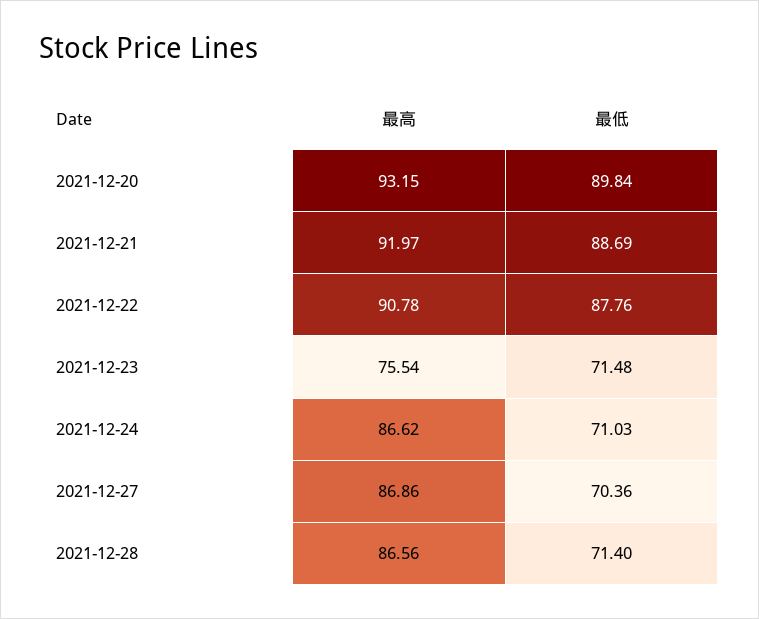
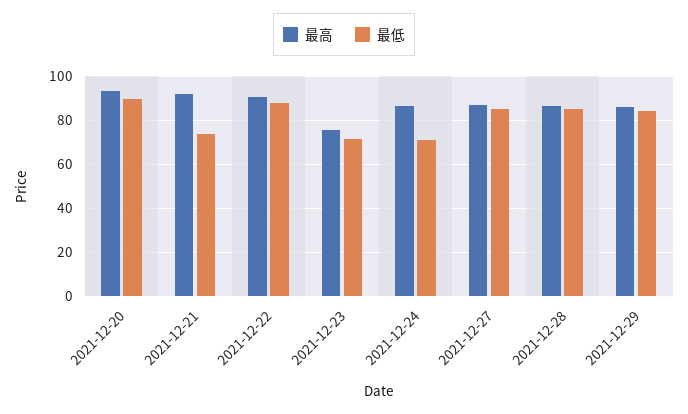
最低, 2021-12-21: 88.69 -> 75
最低, 2021-12-27: 70.36 -> 85
最低, 2021-12-28: 71.4 -> 85
最高, 2021-12-29: none -> 85
最低, 2021-12-29: none -> 85

